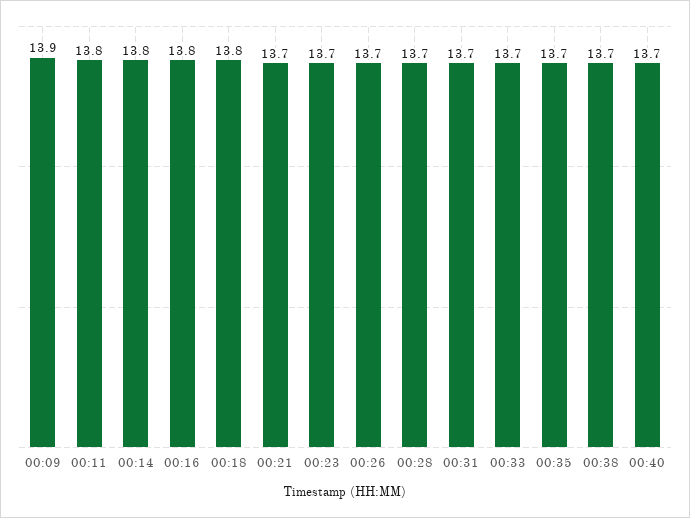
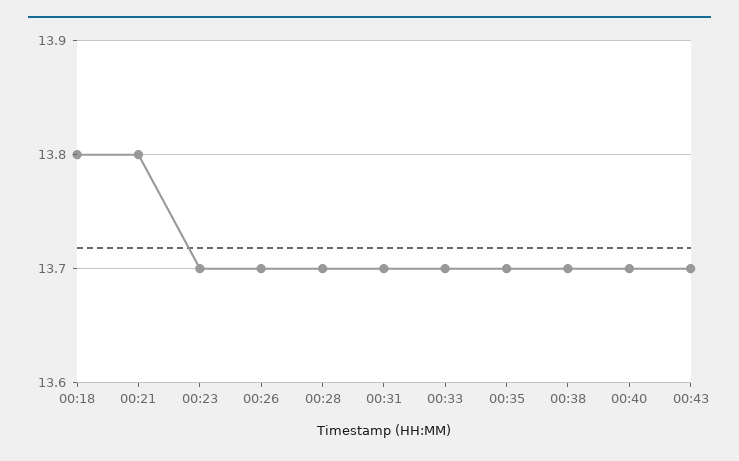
00:09: 13.9 -> none
00:11: 13.8 -> none
00:14: 13.8 -> none
00:16: 13.8 -> none
00:21: 13.7 -> 13.8
00:43: none -> 13.7

